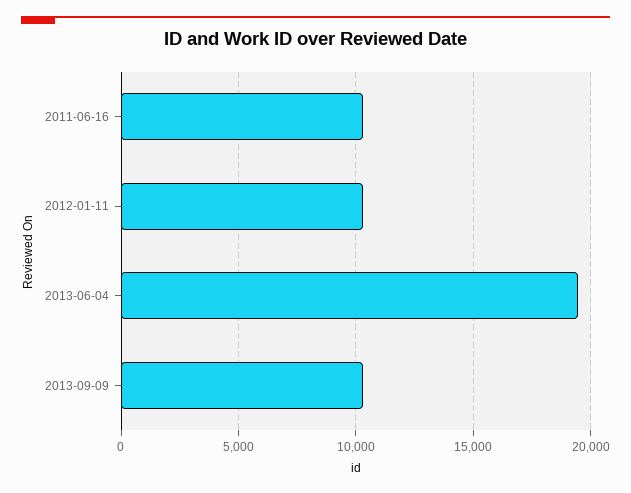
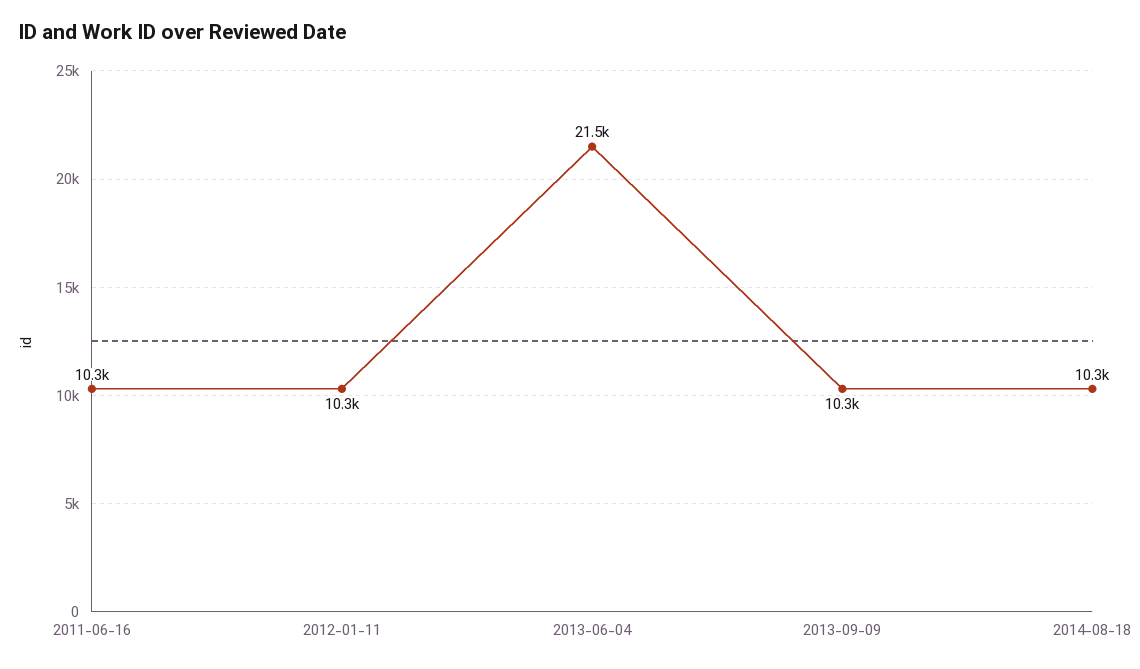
2013-06-04: 19500 -> 21500
2014-08-18: none -> 10300

